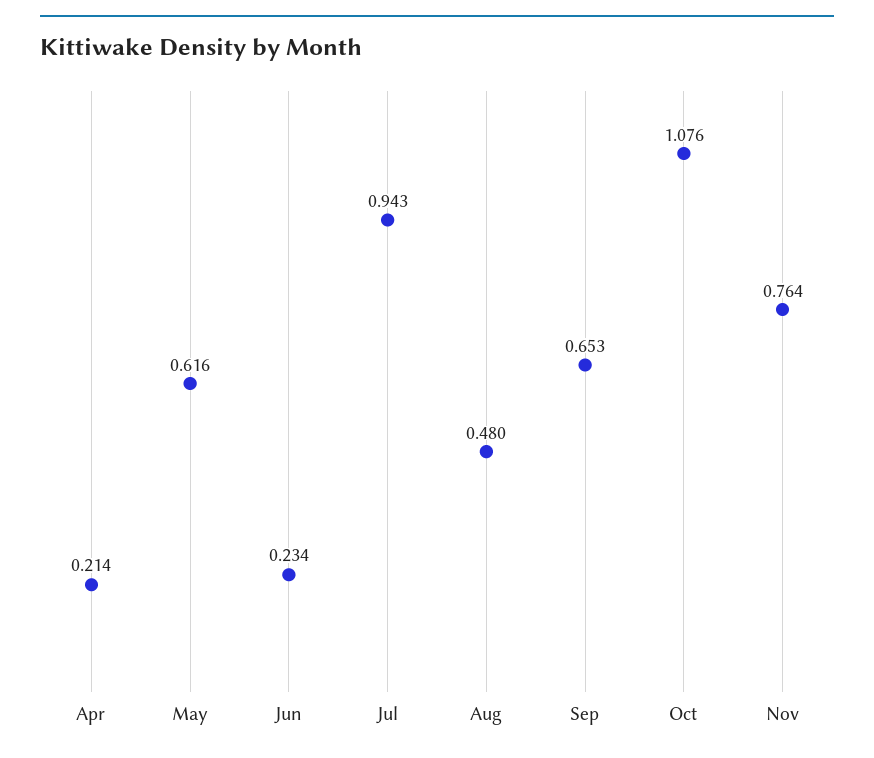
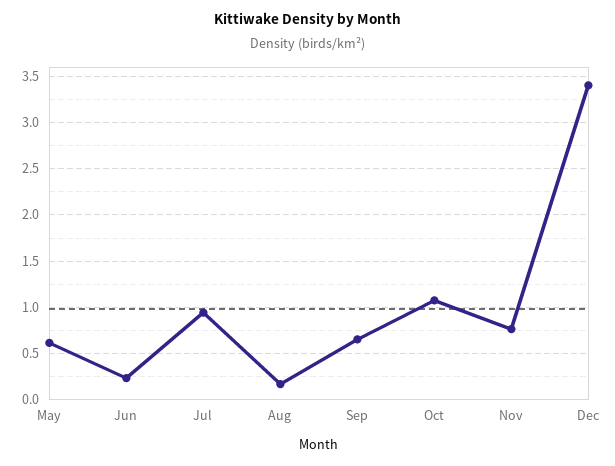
Apr: 0.214 -> none
Aug: 0.48 -> 0.2
Dec: none -> 3.4

